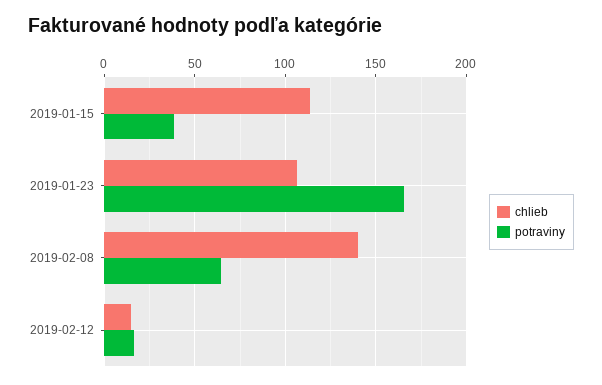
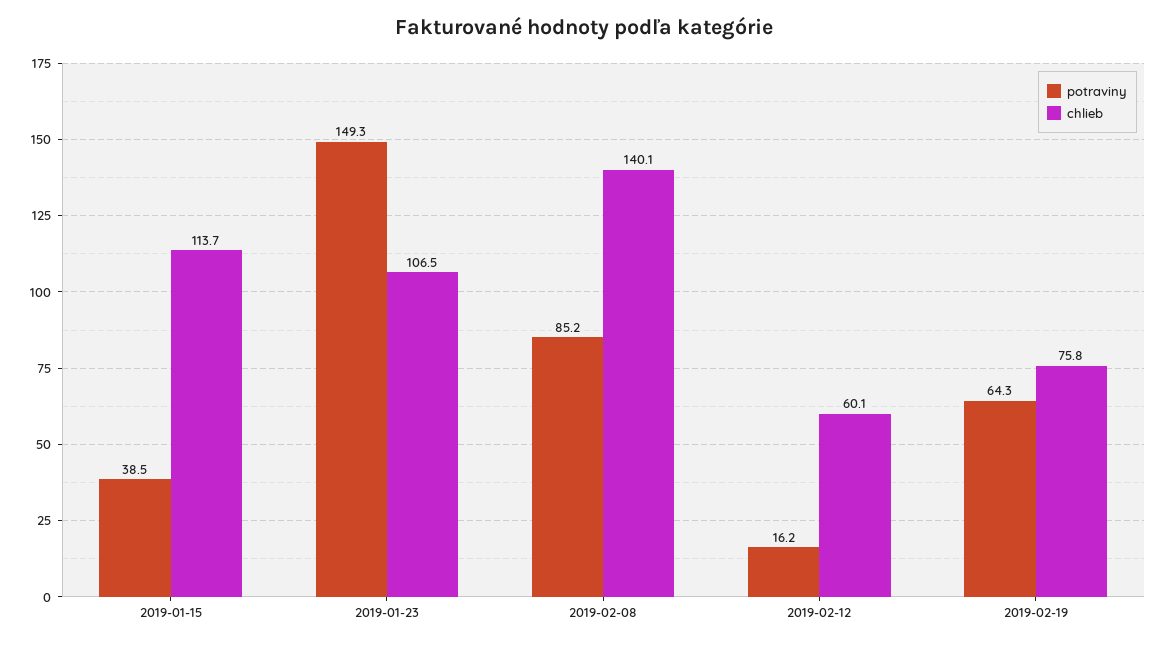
potraviny, 2019-01-23: 165 -> 149.3
potraviny, 2019-02-08: 65 -> 85.2
chlieb, 2019-02-12: 15 -> 60.1
potraviny, 2019-02-19: none -> 64.3
chlieb, 2019-02-19: none -> 75.8

